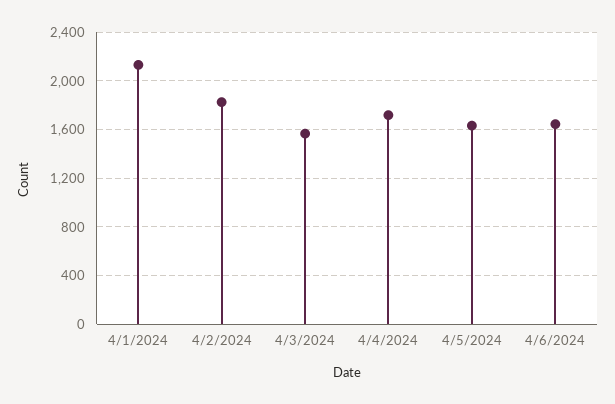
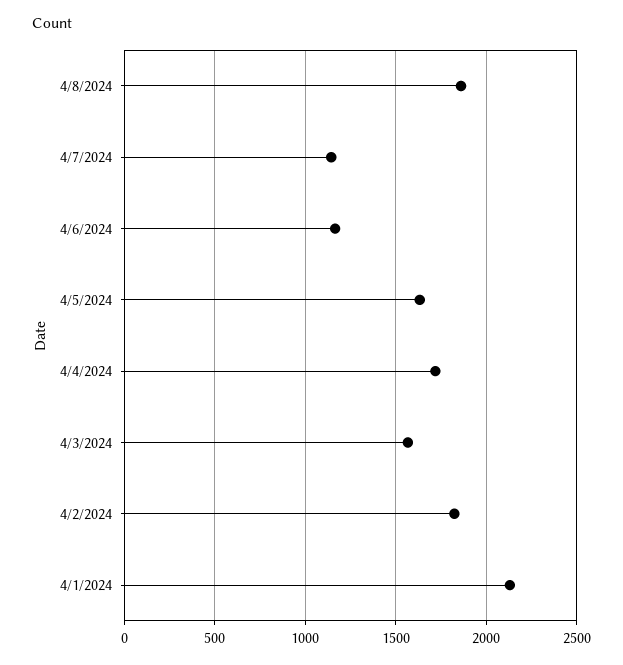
4/6/2024: 1650 -> 1150
4/8/2024: none -> 1850
4/7/2024: none -> 1150

